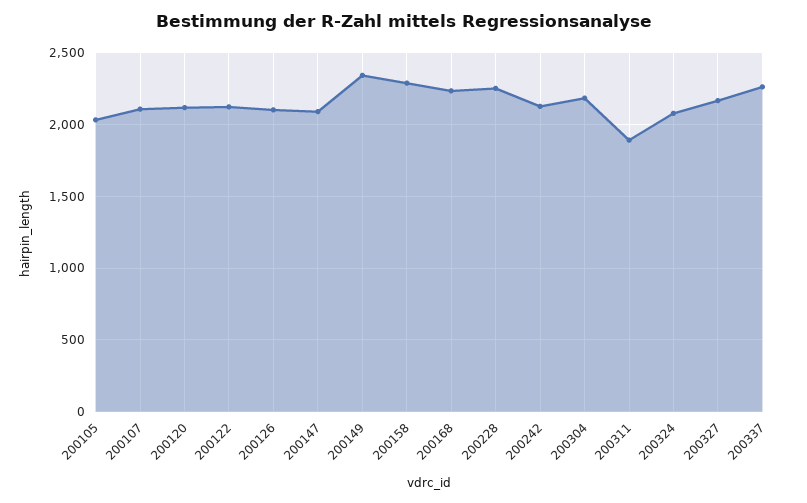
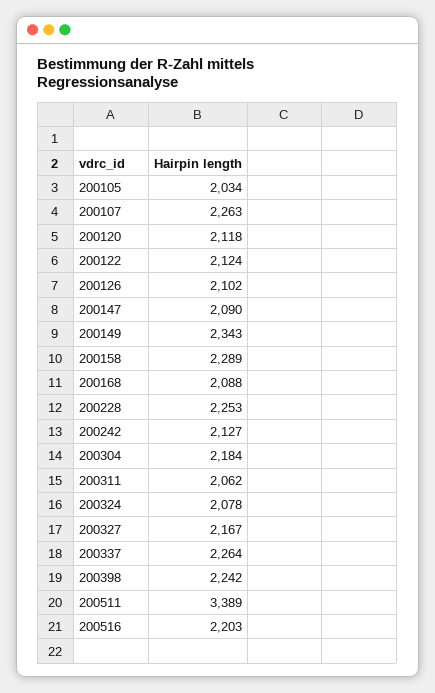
200107: 2100 -> 2263
200168: 2250 -> 2088
200311: 1900 -> 2062
200398: none -> 2242
200511: none -> 3389
200516: none -> 2203

